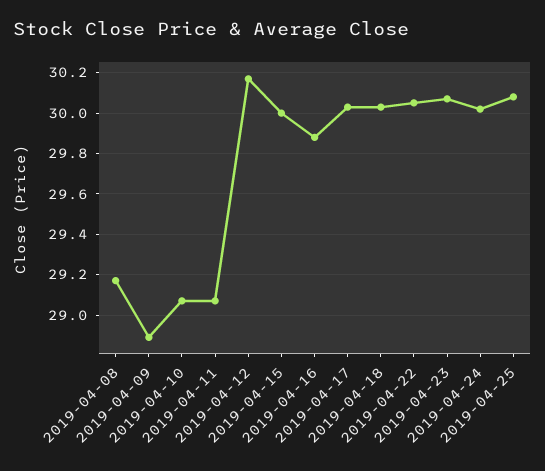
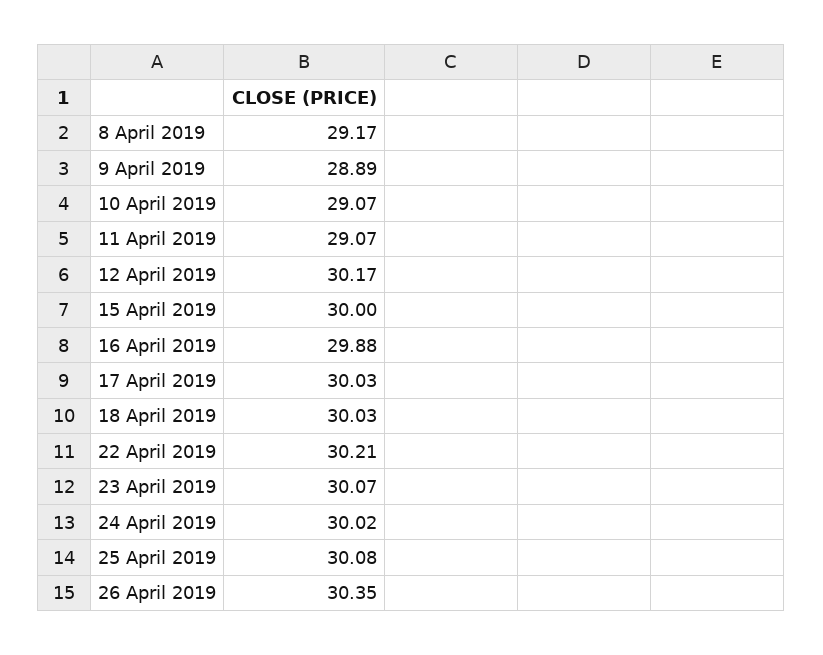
2019-04-22: 30.05 -> 30.21
26 April 2019: none -> 30.35

